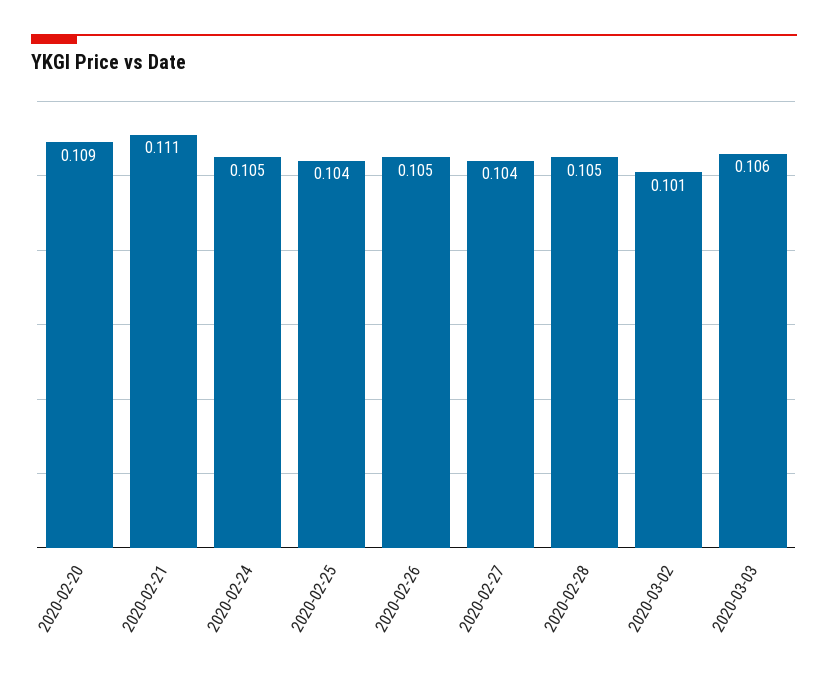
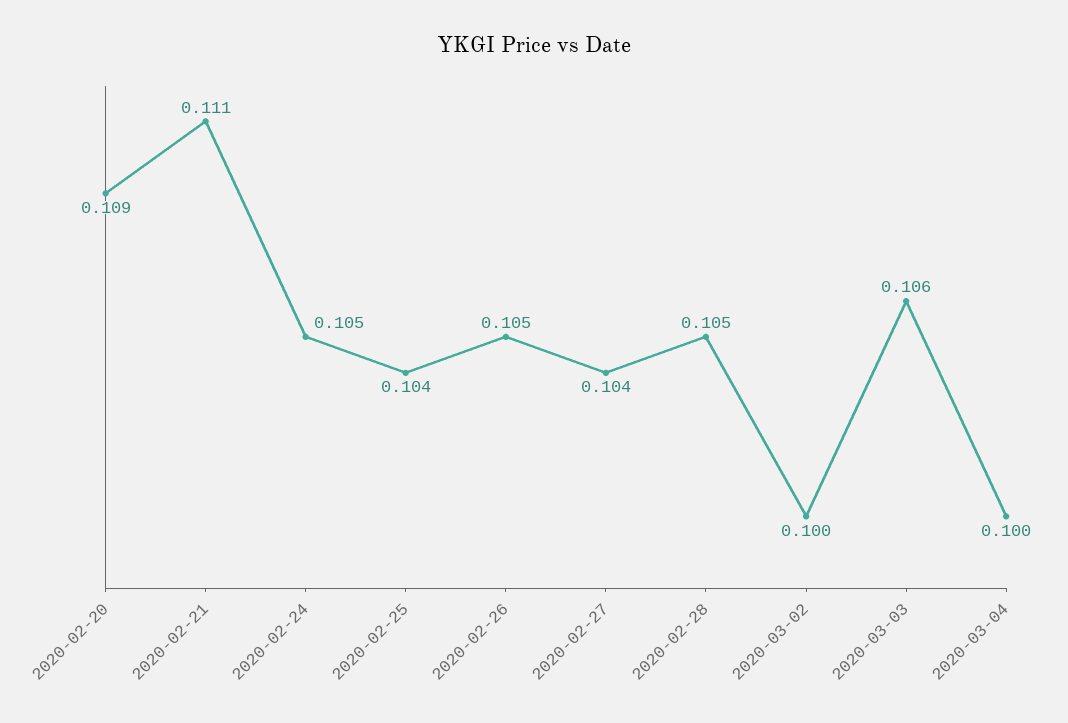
2020-03-02: 0.101 -> 0.1
2020-03-04: none -> 0.1

